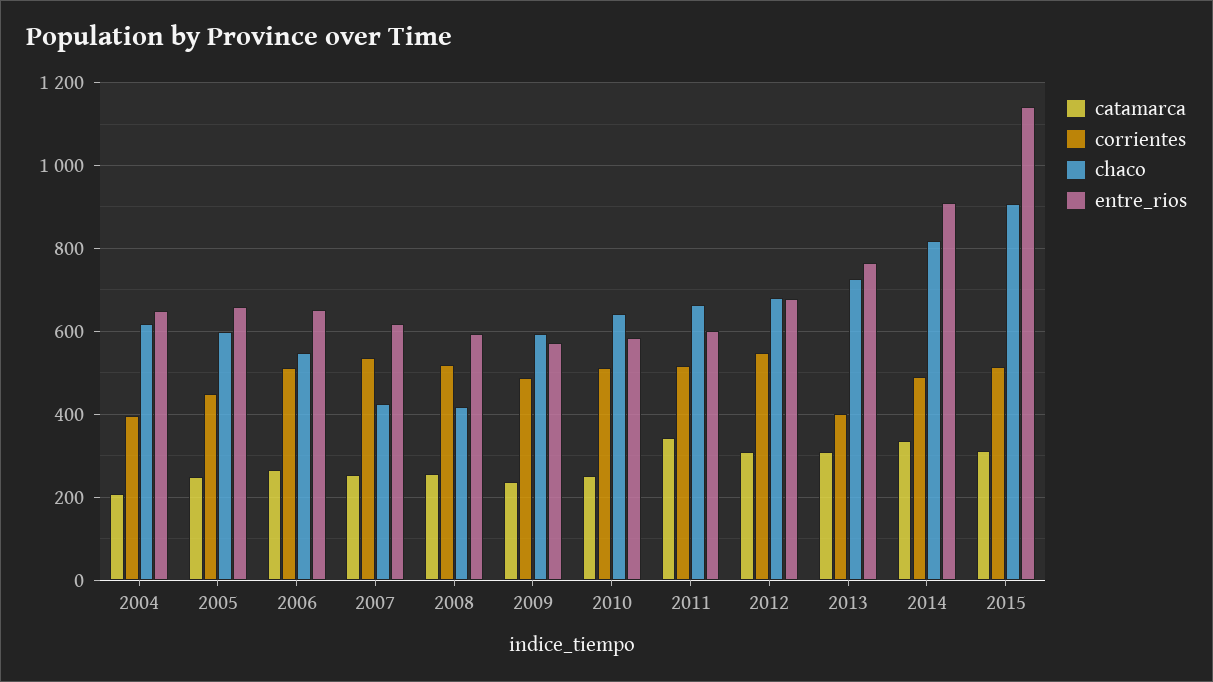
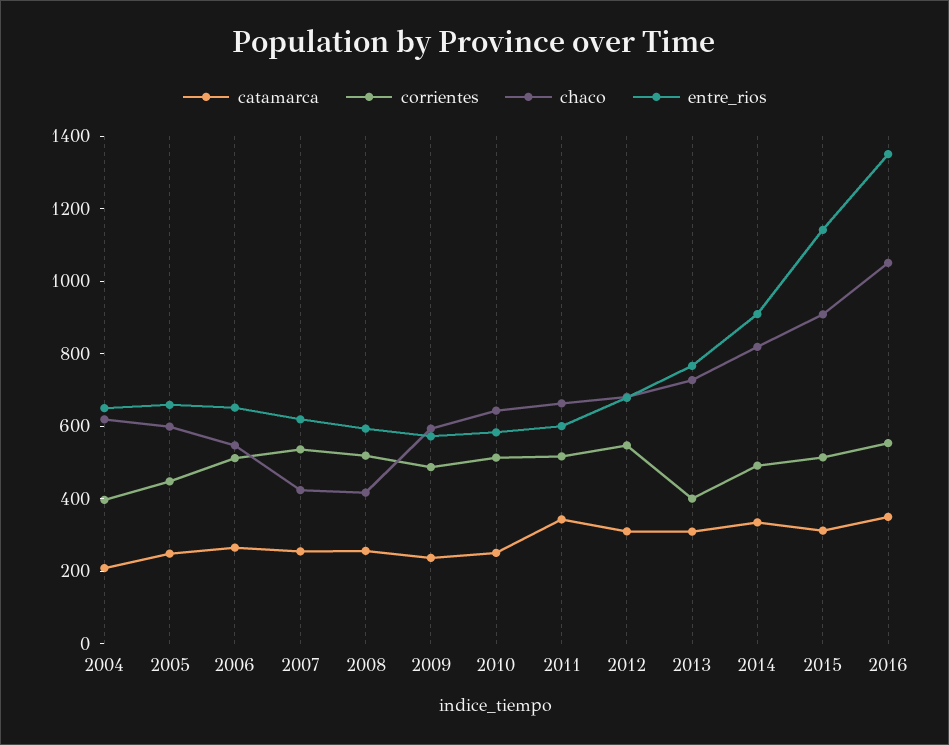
catamarca, 2016: none -> 350
corrientes, 2016: none -> 550
chaco, 2016: none -> 1050
entre_rios, 2016: none -> 1350

